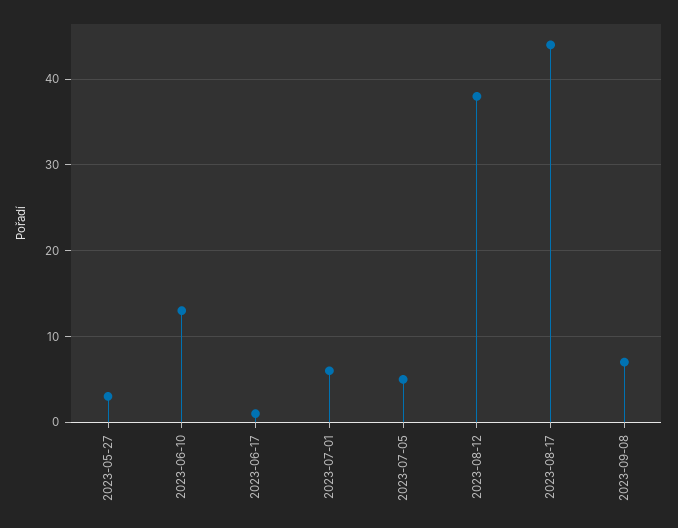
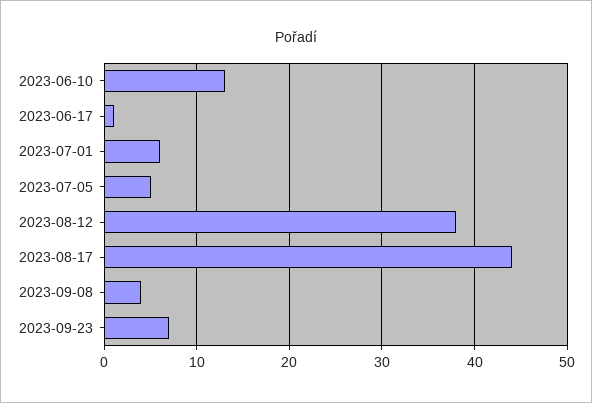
2023-05-27: 3 -> none
2023-09-08: 7 -> 4
2023-09-23: none -> 7

